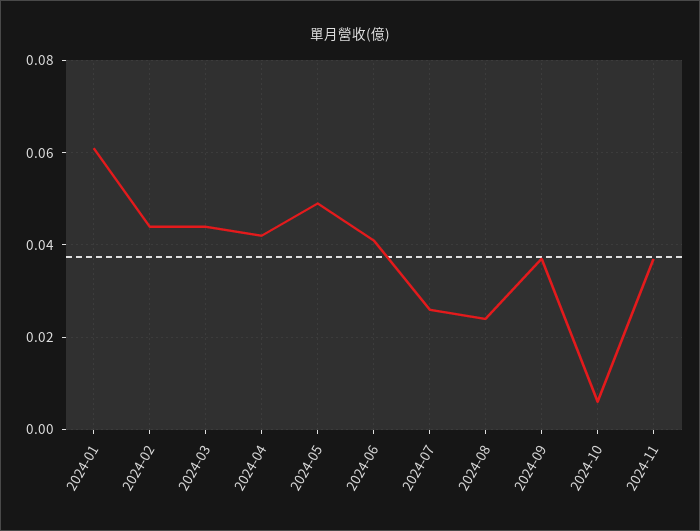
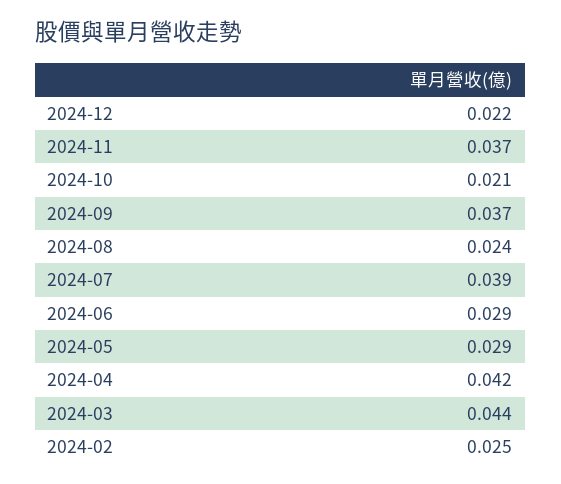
2024-01: 0.06 -> none
2024-02: 0.045 -> 0.025
2024-05: 0.05 -> 0.029
2024-06: 0.04 -> 0.029
2024-07: 0.025 -> 0.039
2024-10: 0.005 -> 0.021
2024-12: none -> 0.022

